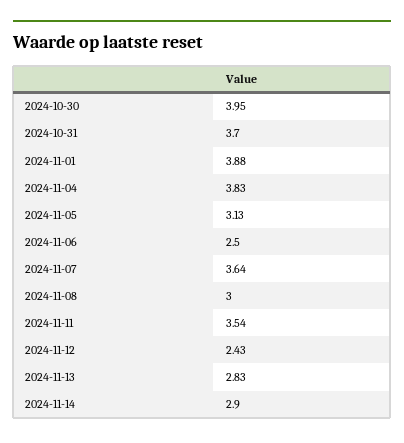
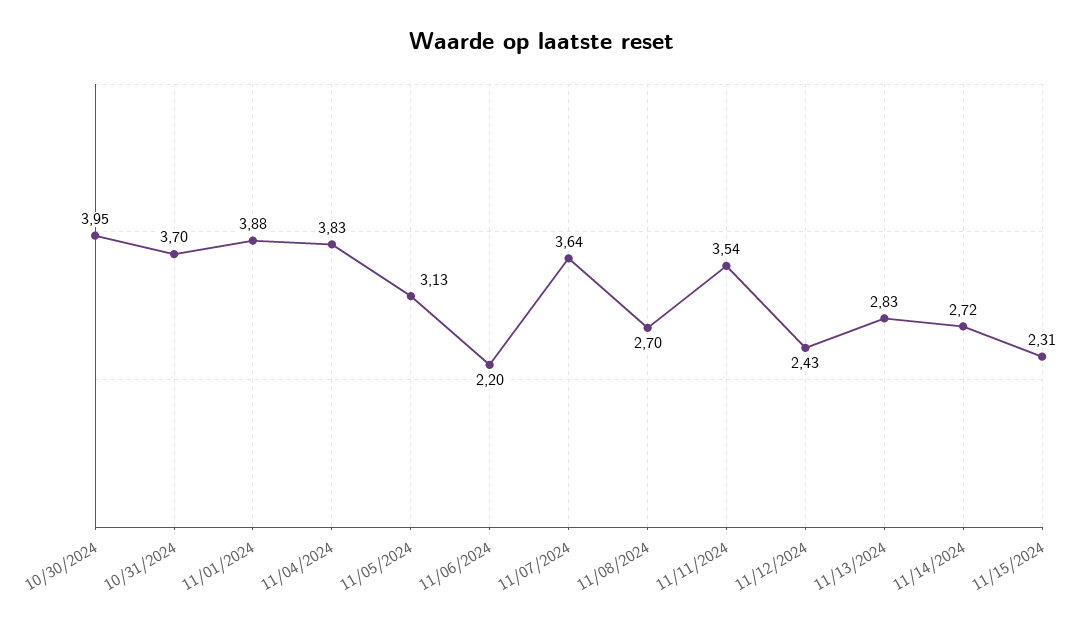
2024-11-06: 2.5 -> 2.2
2024-11-08: 3 -> 2.7
2024-11-14: 2.9 -> 2.72
11/15/2024: none -> 2.31

